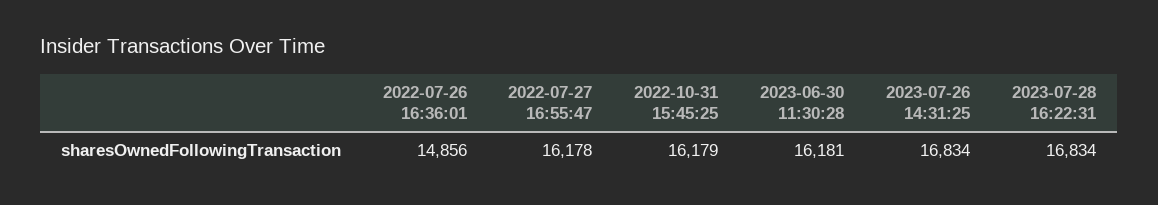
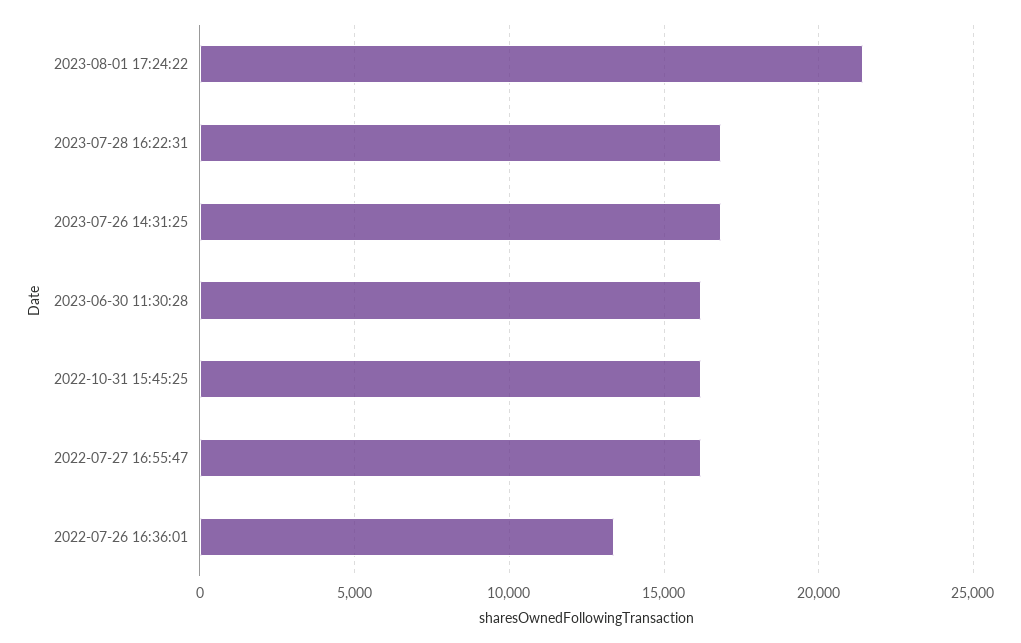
2022-07-26 16:36:01: 14856 -> 13500
2023-08-01 17:24:22: none -> 21500

